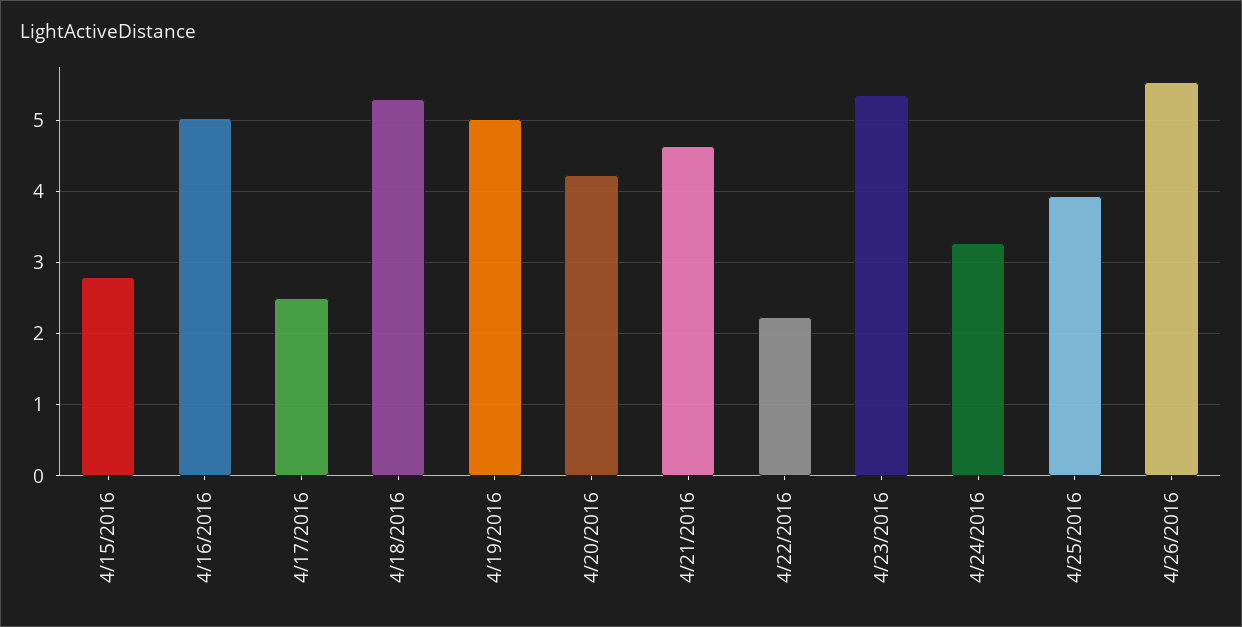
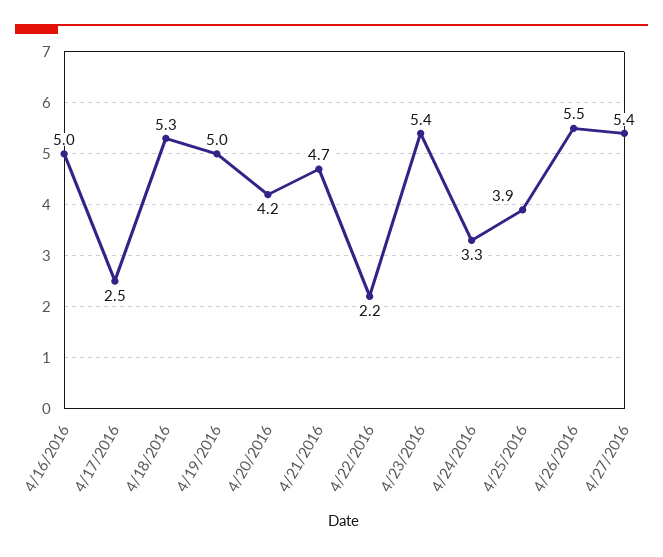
4/15/2016: 2.8 -> none
4/27/2016: none -> 5.4

